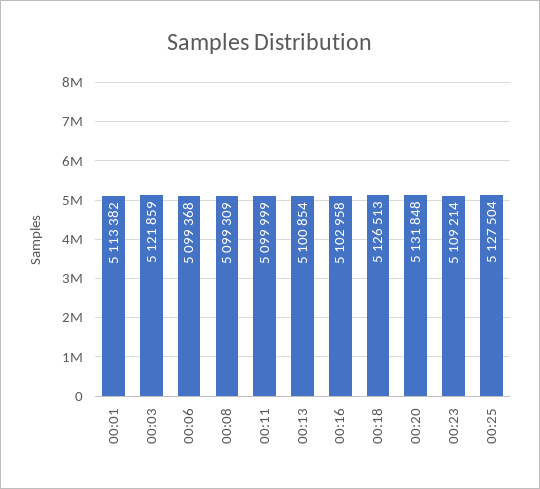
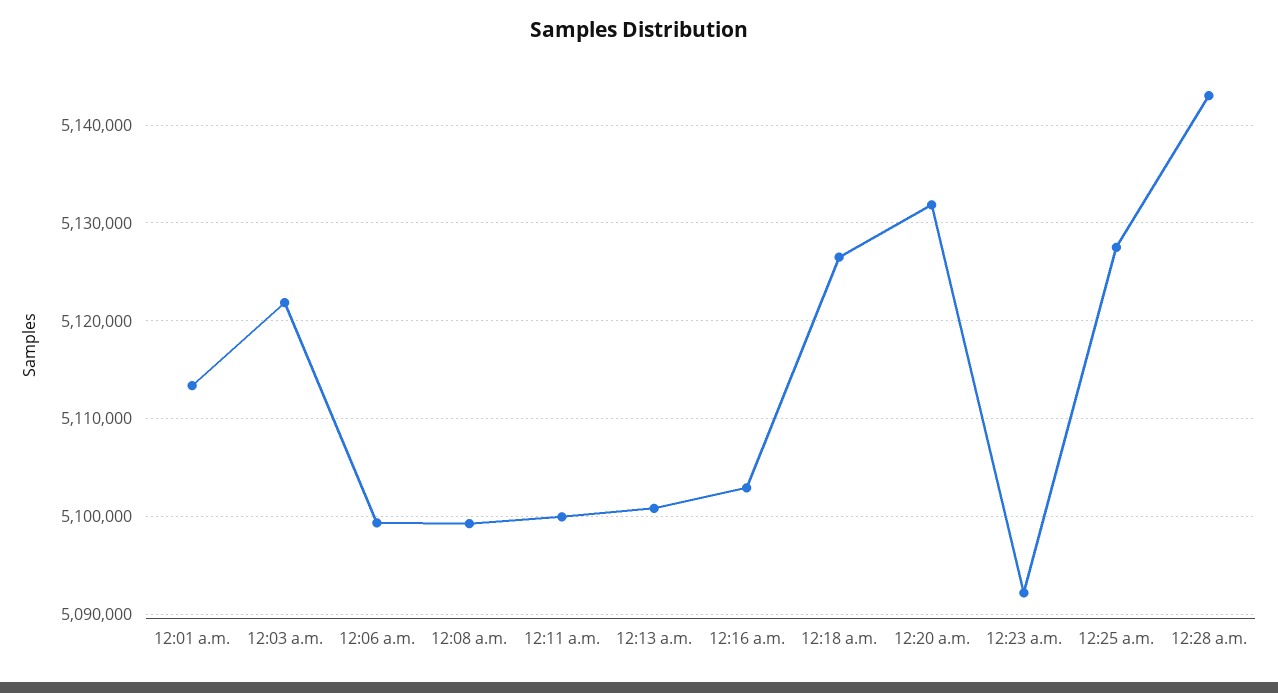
00:23: 5109214 -> 5092000
12:28 a.m.: none -> 5143000

